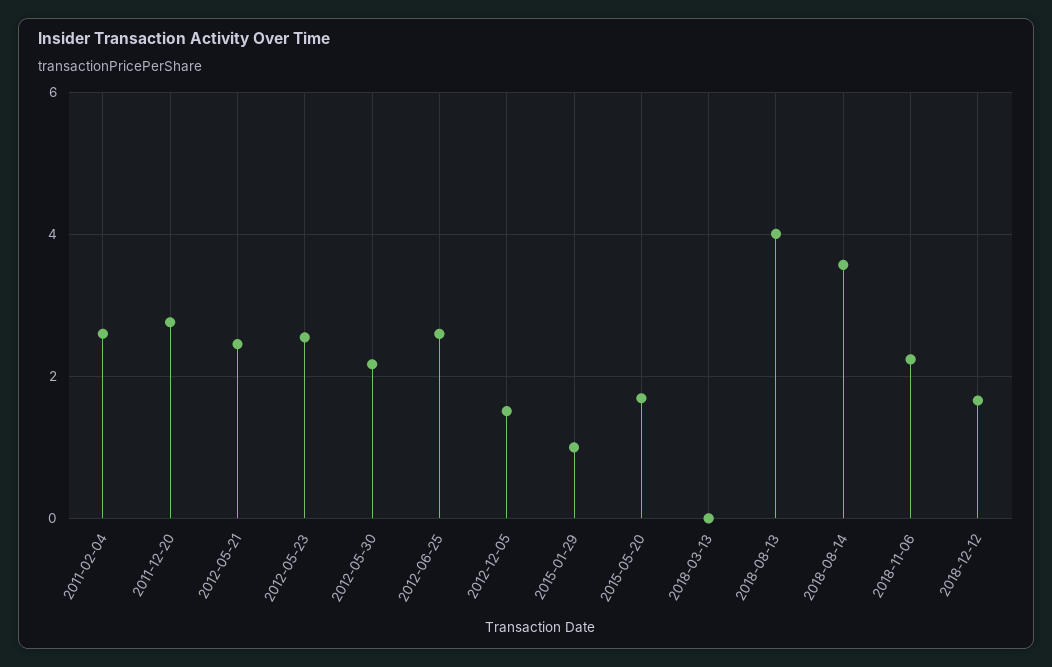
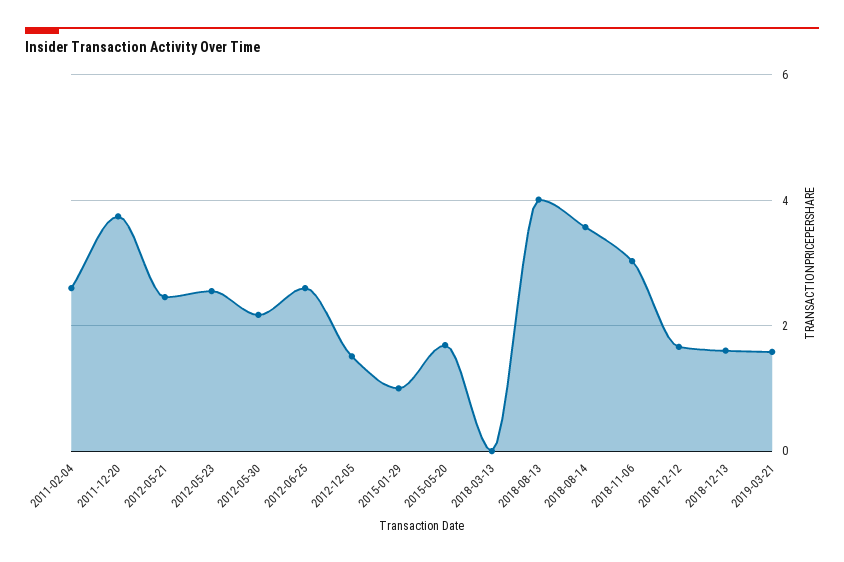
2011-12-20: 2.8 -> 3.8
2018-11-06: 2.2 -> 3
2018-12-13: none -> 1.6
2019-03-21: none -> 1.6

